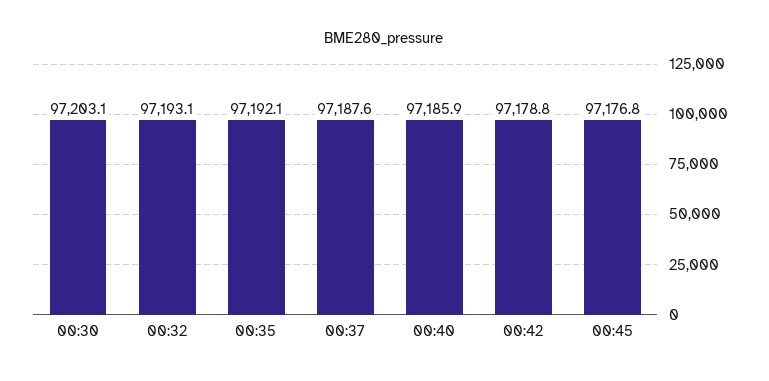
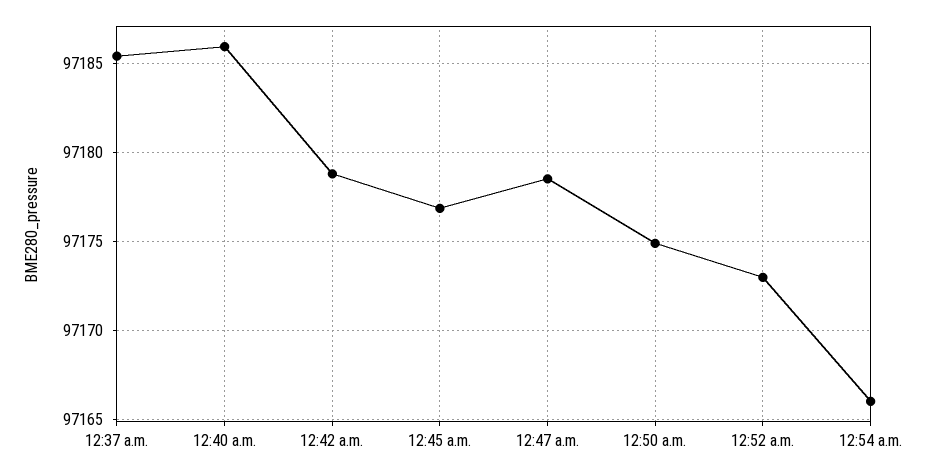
00:30: 97203.1 -> none
00:32: 97193.1 -> none
00:35: 97192.1 -> none
00:37: 97187.6 -> 97185.5
12:47 a.m.: none -> 97178.5
12:50 a.m.: none -> 97175
12:52 a.m.: none -> 97173
12:54 a.m.: none -> 97166

